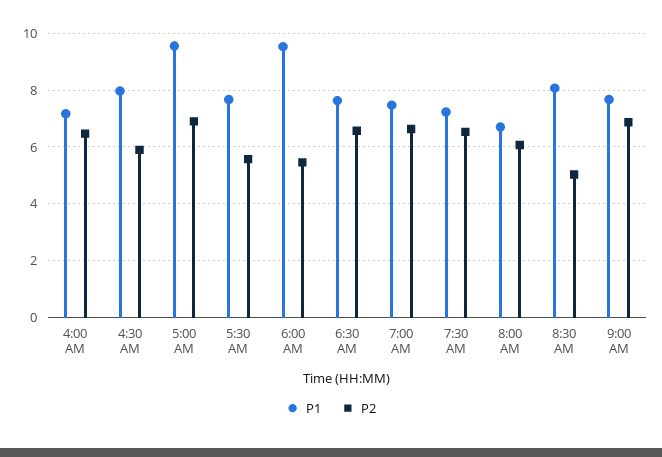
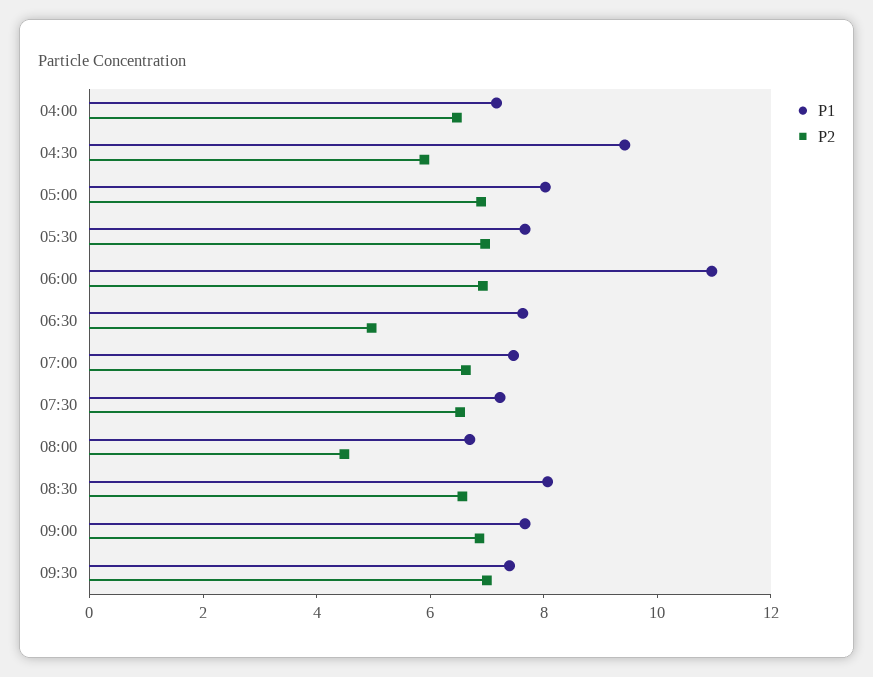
P1, 4:30 AM: 8 -> 9.5
P1, 5:00 AM: 9.5 -> 8
P2, 5:30 AM: 5.5 -> 7
P1, 6:00 AM: 9.5 -> 11
P2, 6:00 AM: 5.5 -> 7
P2, 6:30 AM: 6.5 -> 5
P2, 8:00 AM: 6 -> 4.5
P2, 8:30 AM: 5 -> 6.5
P1, 09:30: none -> 7.5
P2, 09:30: none -> 7

